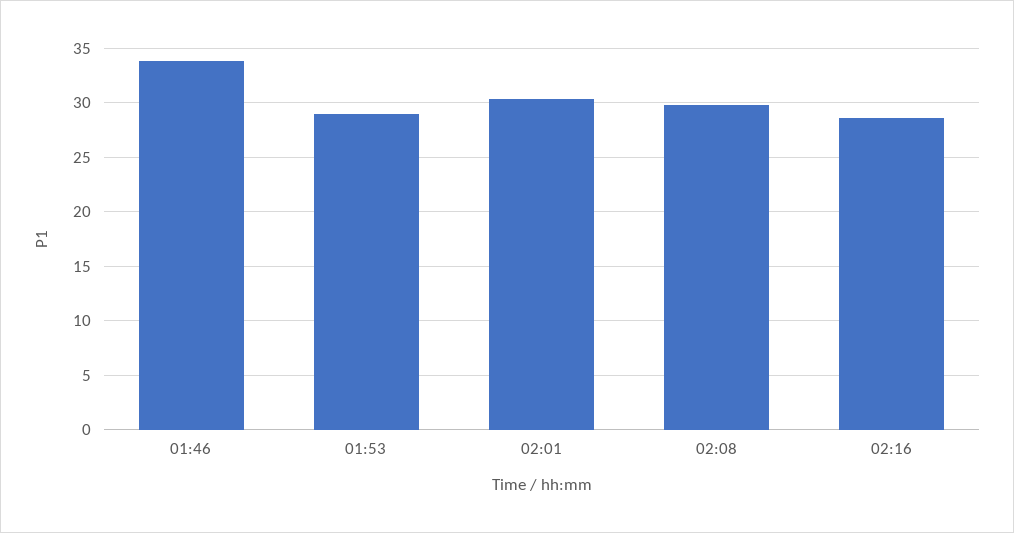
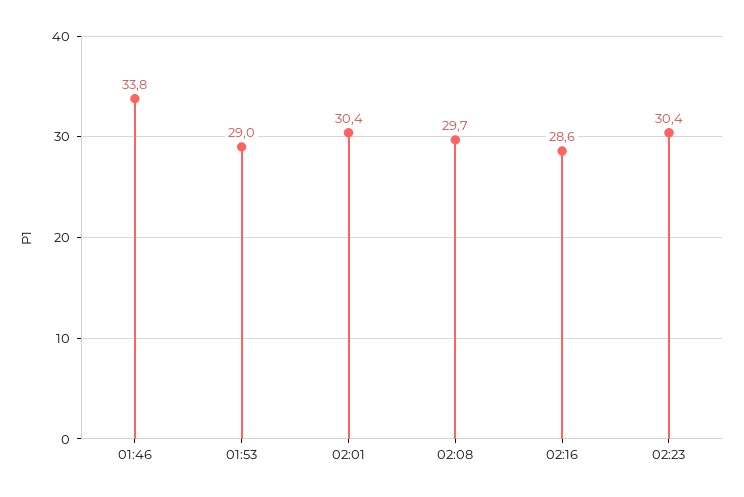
02:23: none -> 30.4

